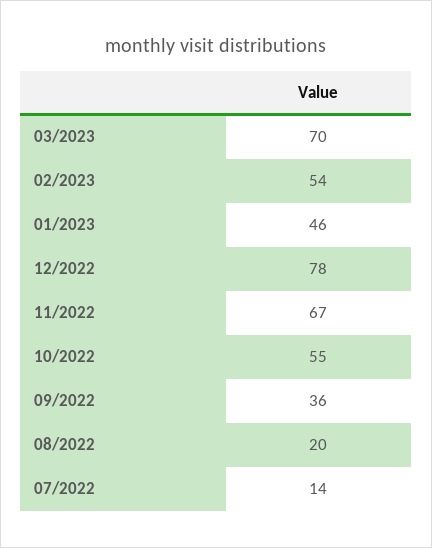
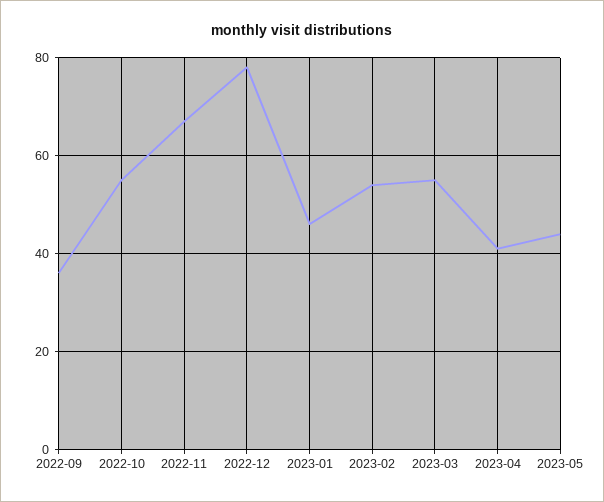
03/2023: 70 -> 55
08/2022: 20 -> none
07/2022: 14 -> none
2023-04: none -> 40
2023-05: none -> 45

